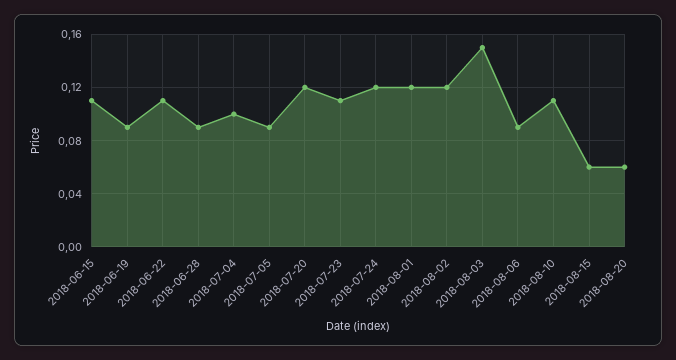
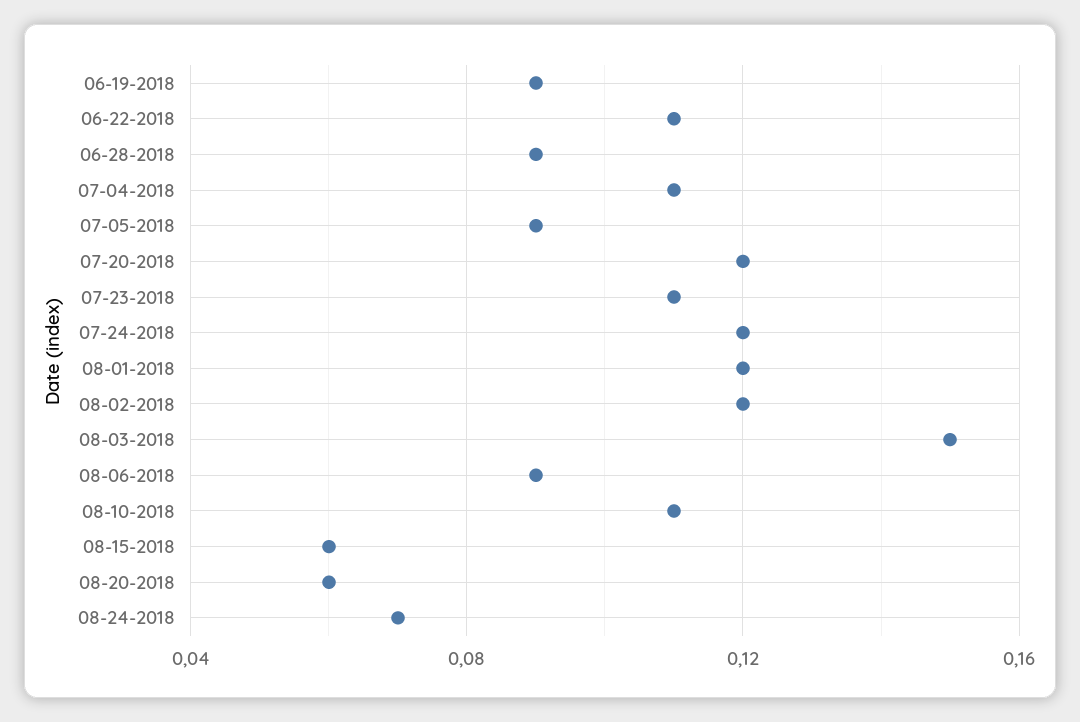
2018-06-15: 0.11 -> none
2018-07-04: 0.1 -> 0.11
08-24-2018: none -> 0.07

